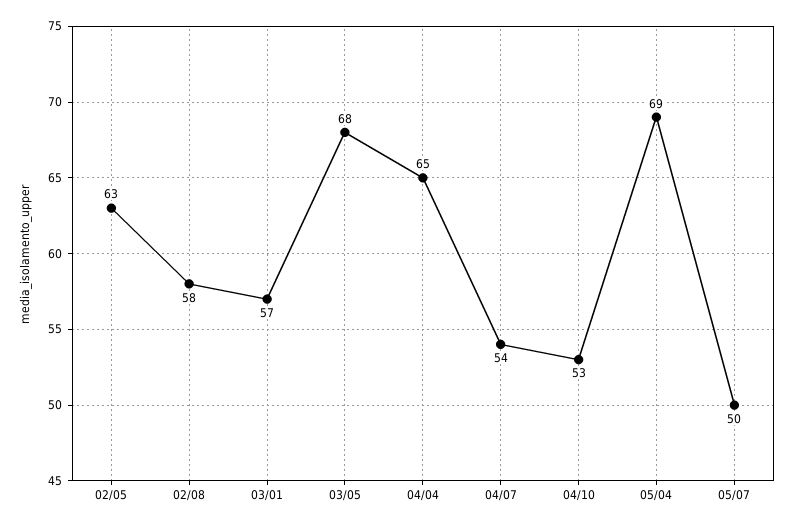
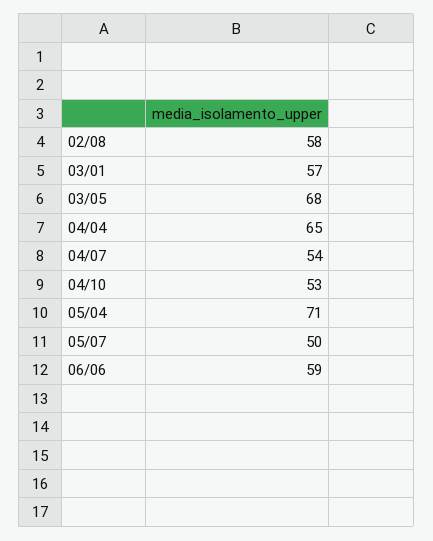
02/05: 63 -> none
05/04: 69 -> 71
06/06: none -> 59

